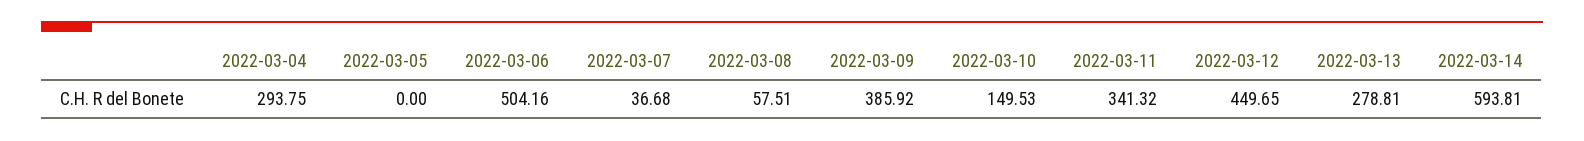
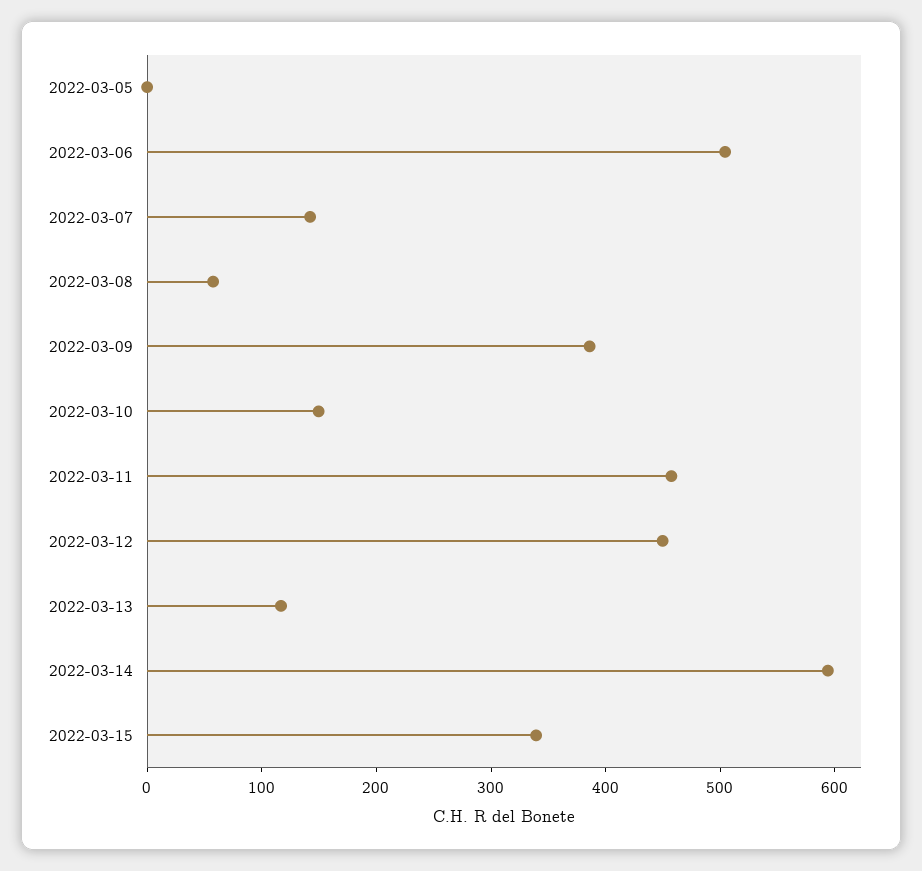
2022-03-04: 293.75 -> none
2022-03-07: 36.68 -> 140
2022-03-11: 341.32 -> 460
2022-03-13: 278.81 -> 120
2022-03-15: none -> 340

